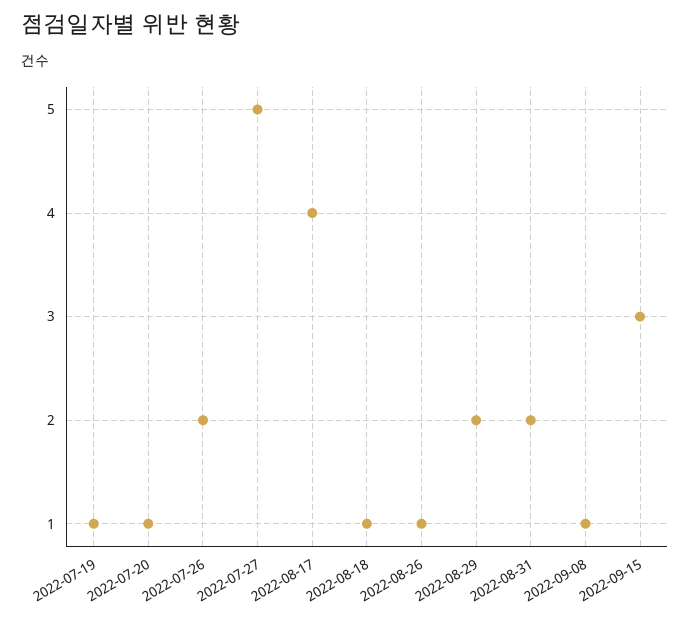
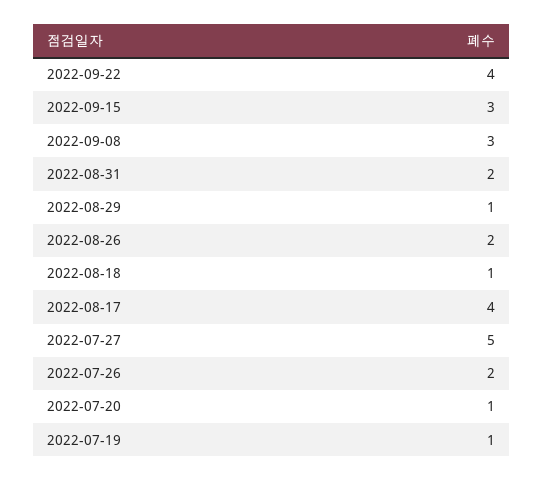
2022-08-26: 1 -> 2
2022-08-29: 2 -> 1
2022-09-08: 1 -> 3
2022-09-22: none -> 4

